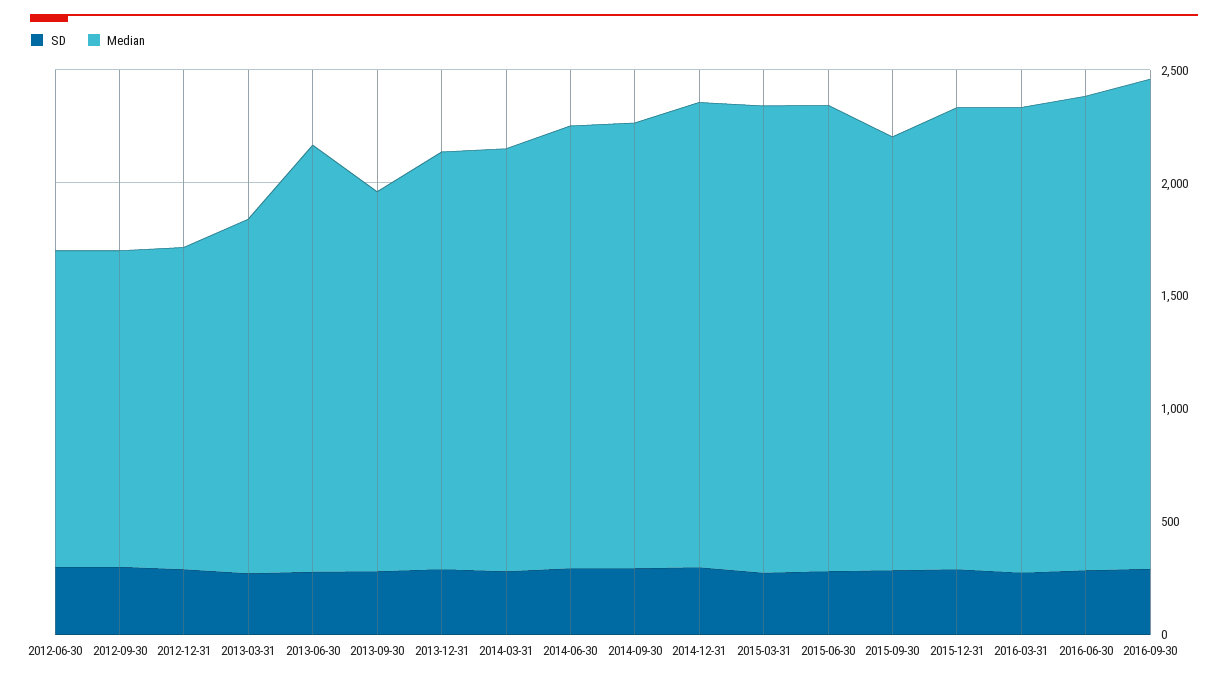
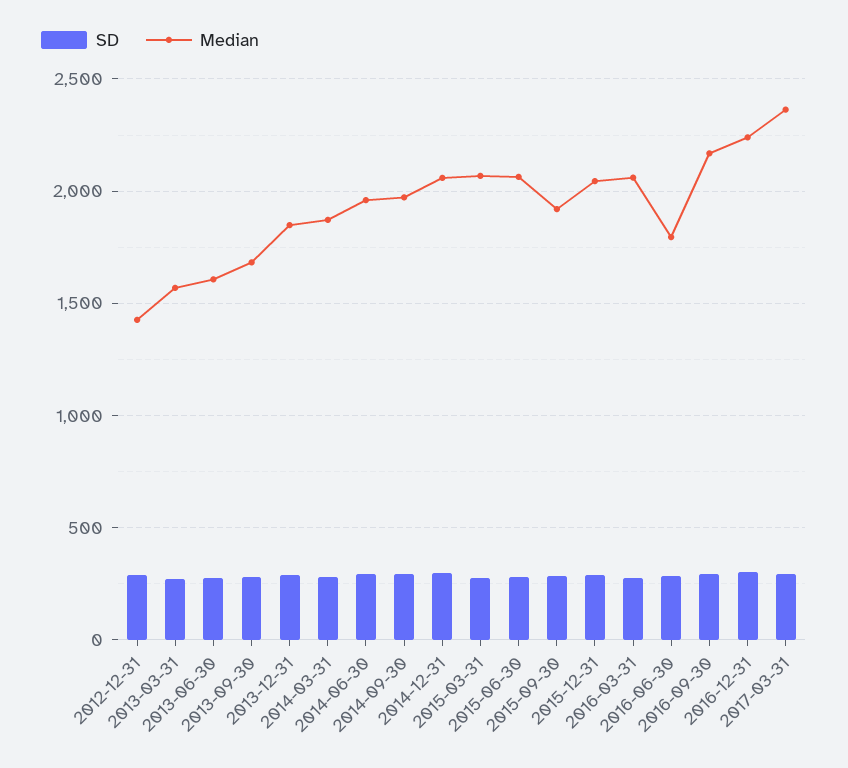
SD, 2012-06-30: 300 -> none
Median, 2012-06-30: 1400 -> none
SD, 2012-09-30: 300 -> none
Median, 2012-09-30: 1400 -> none
Median, 2013-06-30: 1900 -> 1600
Median, 2016-06-30: 2100 -> 1800
SD, 2016-12-31: none -> 300
Median, 2016-12-31: none -> 2250
SD, 2017-03-31: none -> 300
Median, 2017-03-31: none -> 2350

